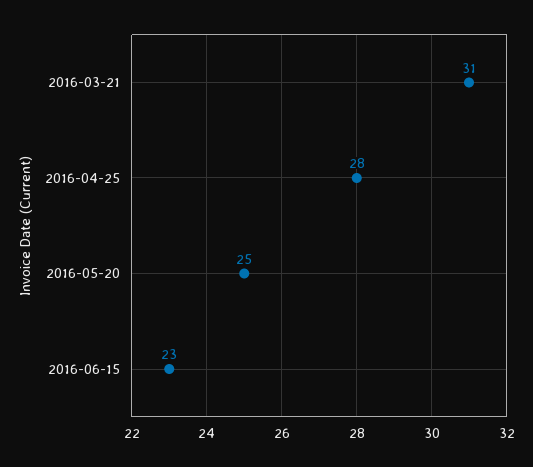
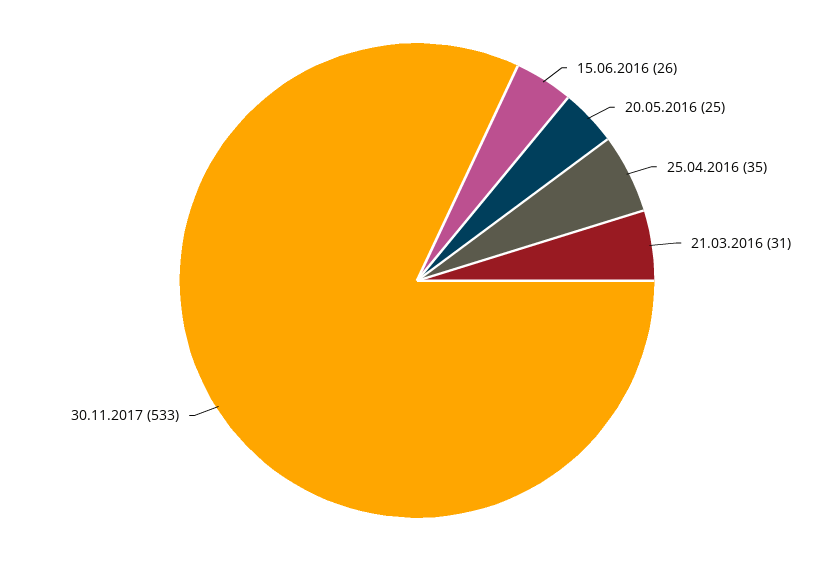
2016-04-25: 28 -> 35
2016-06-15: 23 -> 26
30.11.2017: none -> 533

